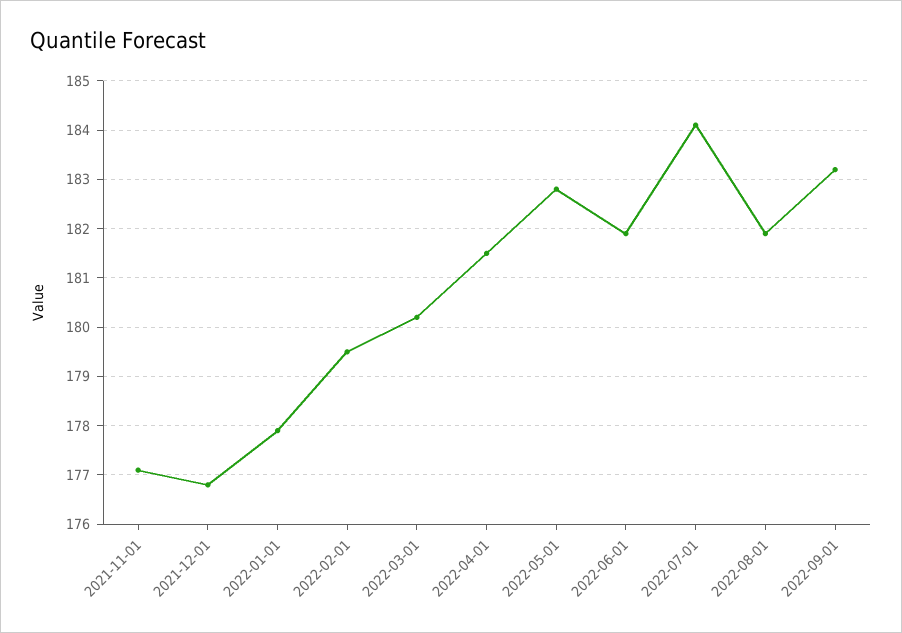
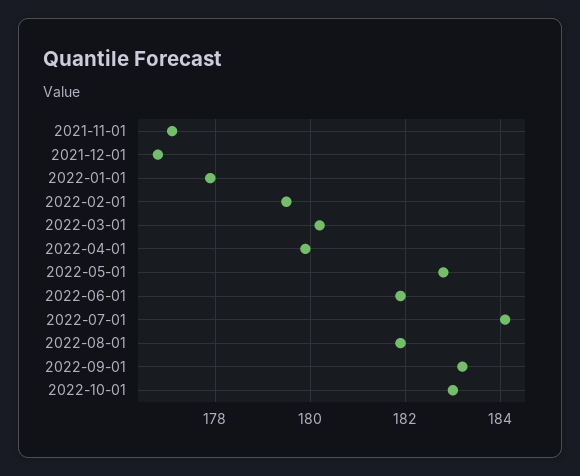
2022-04-01: 181.5 -> 180
2022-10-01: none -> 183

